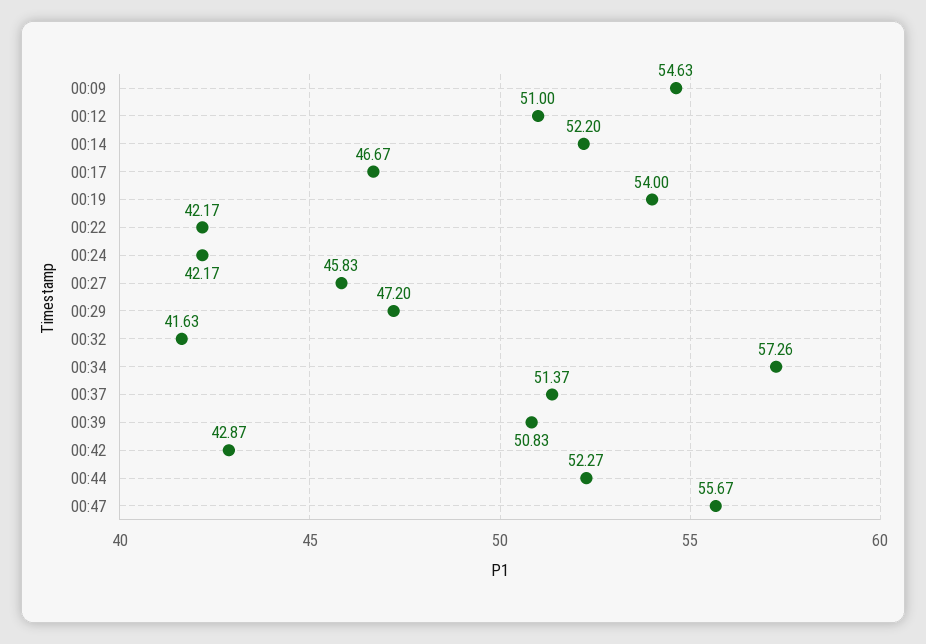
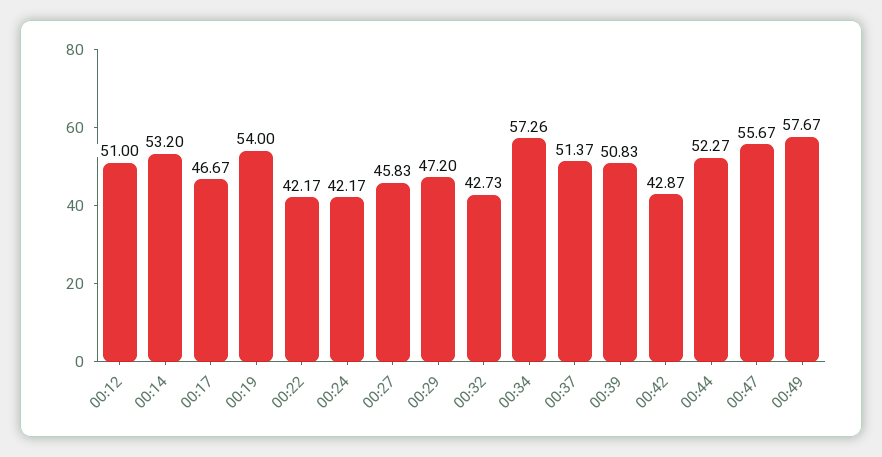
00:09: 54.63 -> none
00:14: 52.2 -> 53.2
00:32: 41.63 -> 42.73
00:49: none -> 57.67

